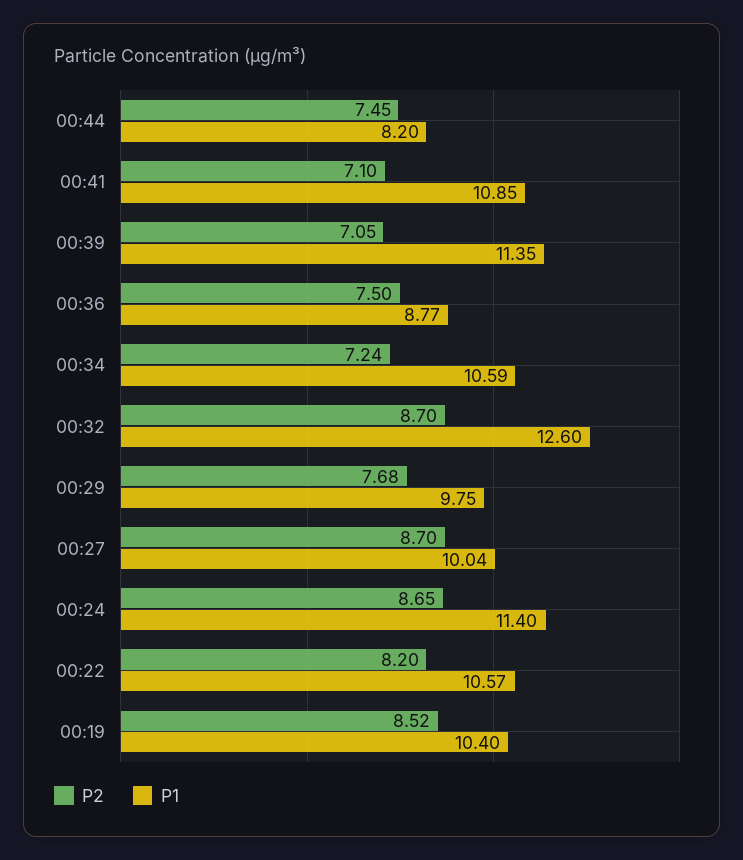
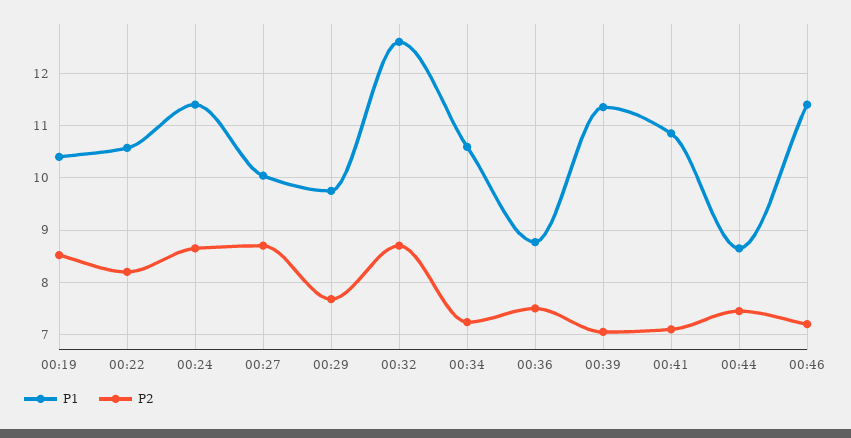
P1, 00:44: 8.2 -> 8.6
P1, 00:46: none -> 11.4
P2, 00:46: none -> 7.2

